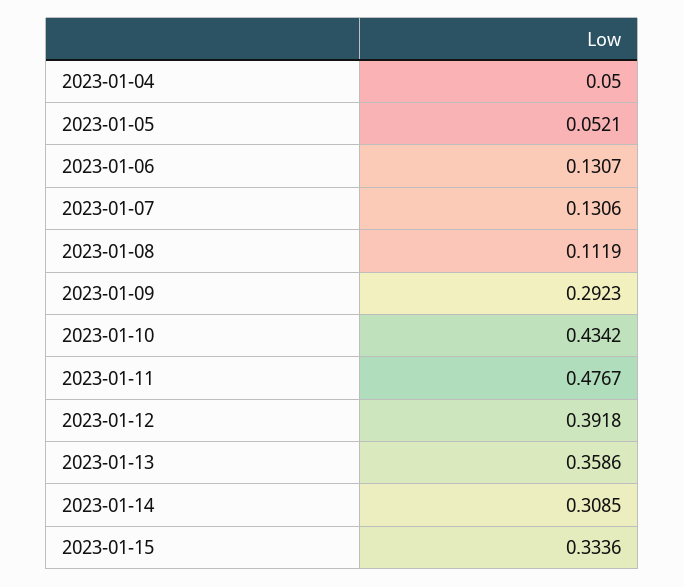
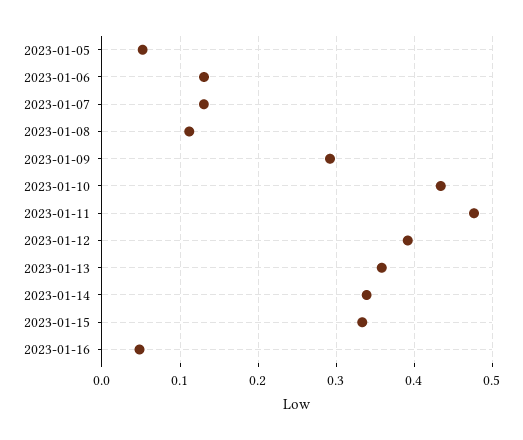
2023-01-04: 0.05 -> none
2023-01-14: 0.3085 -> 0.34
2023-01-16: none -> 0.05

